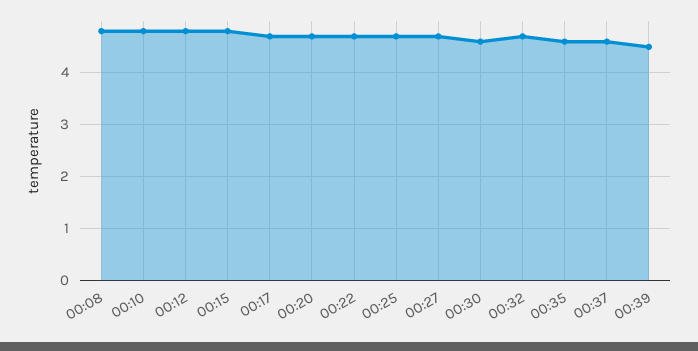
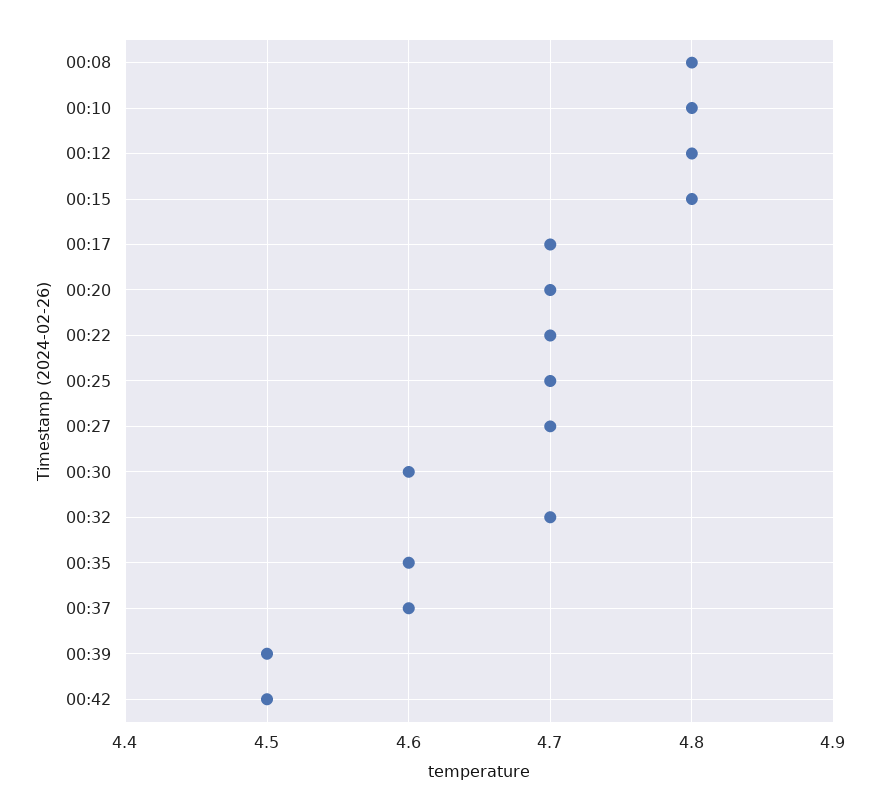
00:42: none -> 4.5

